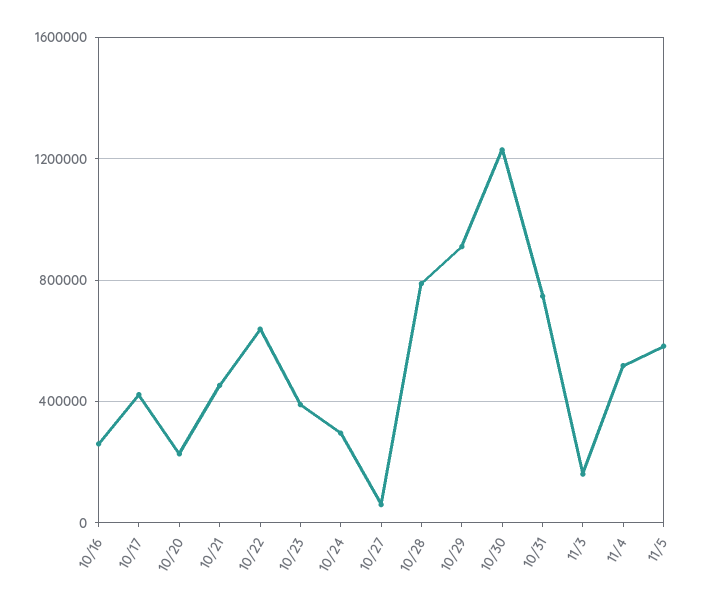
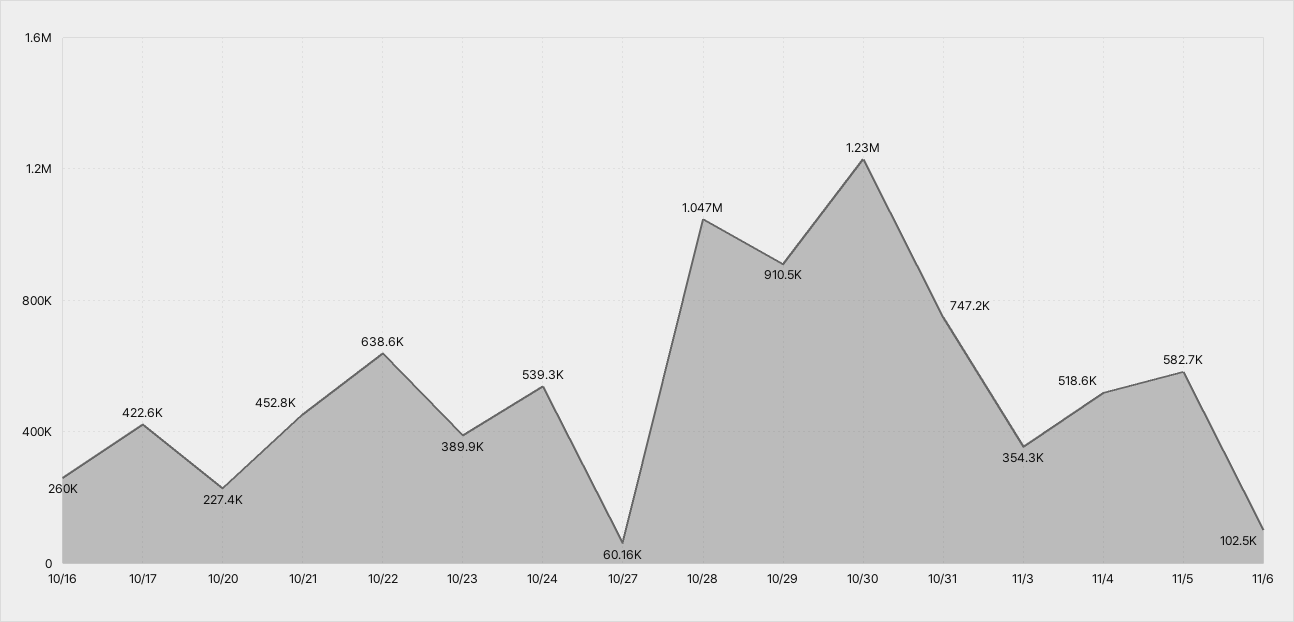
10/24: 300000 -> 539300
10/28: 800000 -> 1047000
11/3: 150000 -> 354300
11/6: none -> 102500

